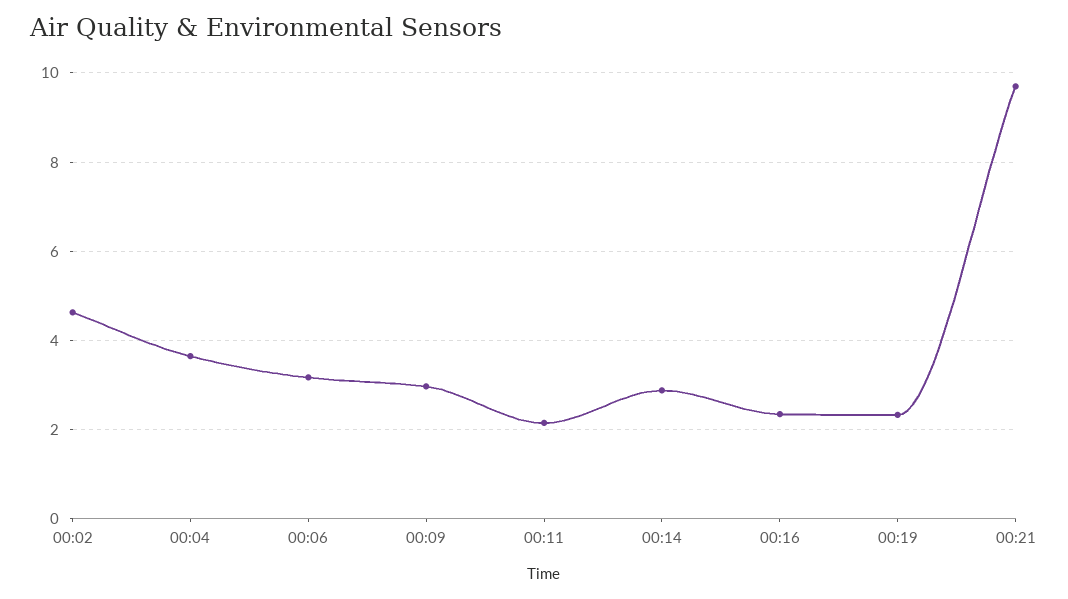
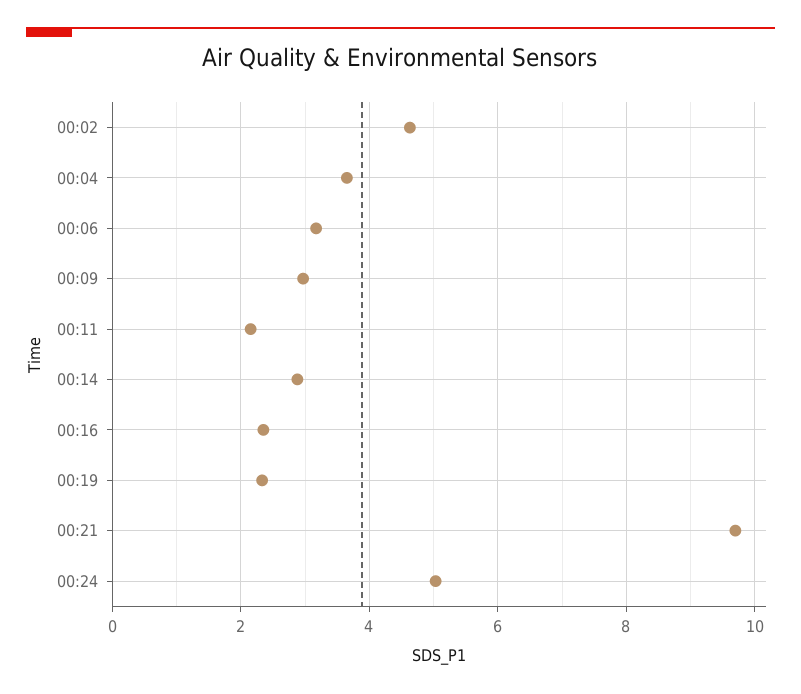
00:24: none -> 5

